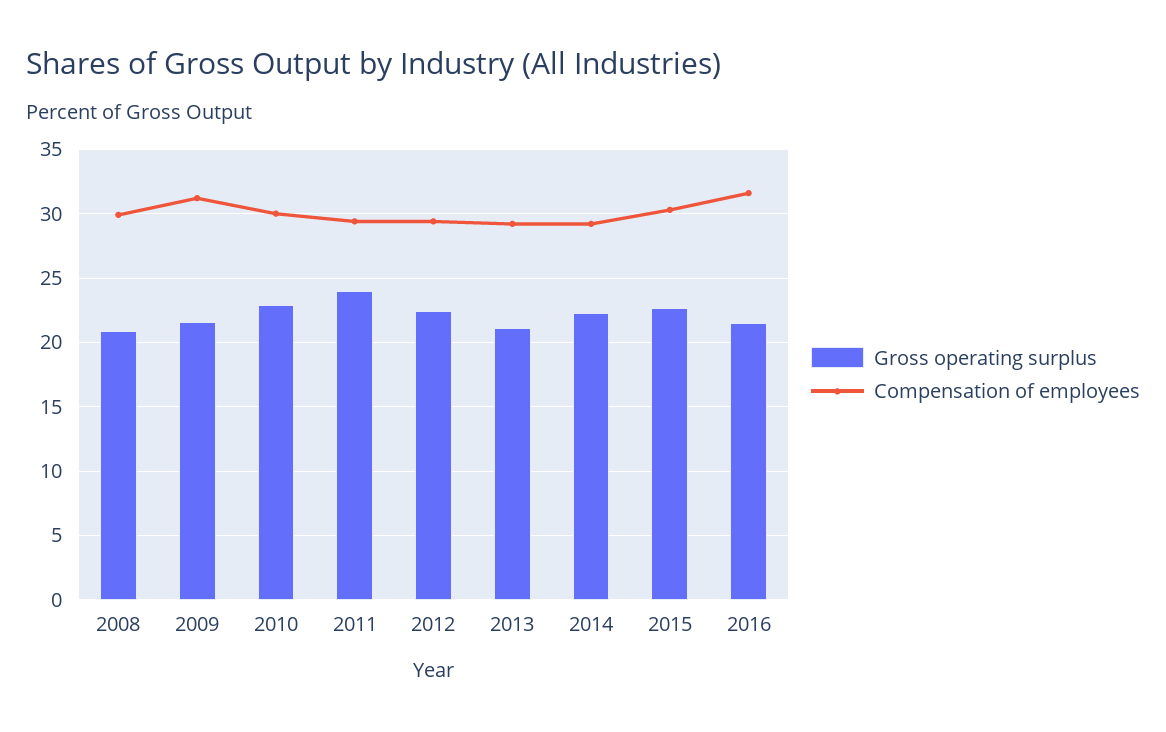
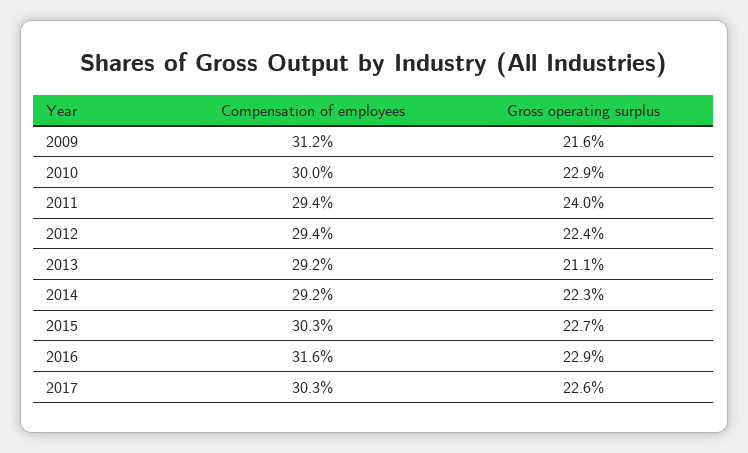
Gross operating surplus, 2008: 21 -> none
Compensation of employees, 2008: 30 -> none
Gross operating surplus, 2016: 21.5 -> 22.9
Compensation of employees, 2017: none -> 30.3
Gross operating surplus, 2017: none -> 22.6

